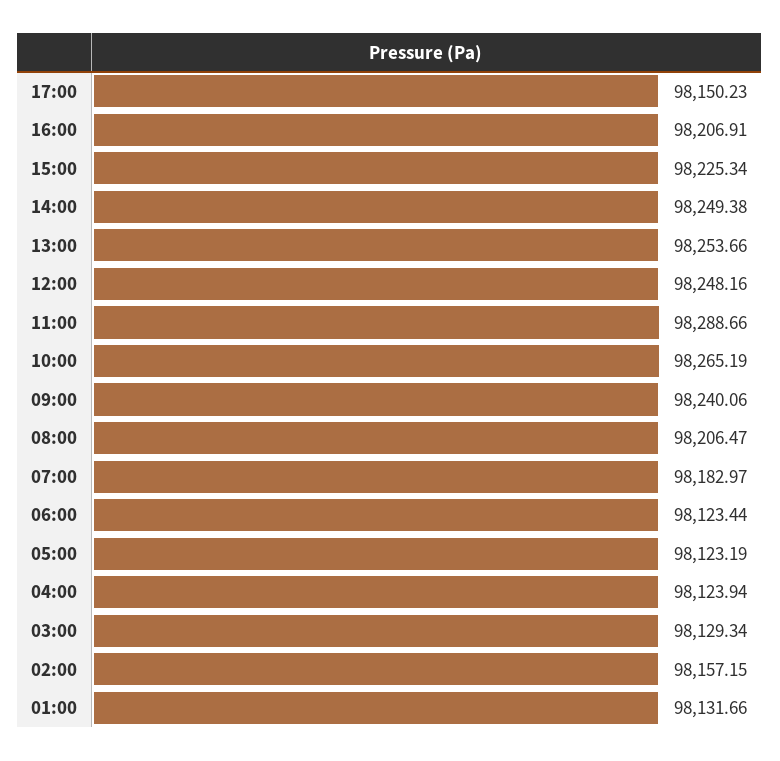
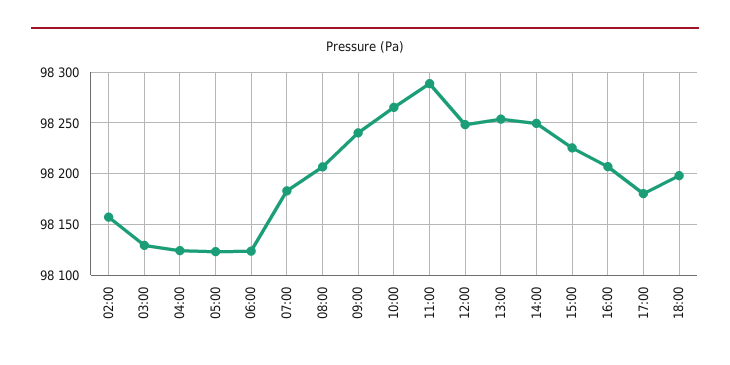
17:00: 98150.23 -> 98180
01:00: 98131.66 -> none
18:00: none -> 98200

